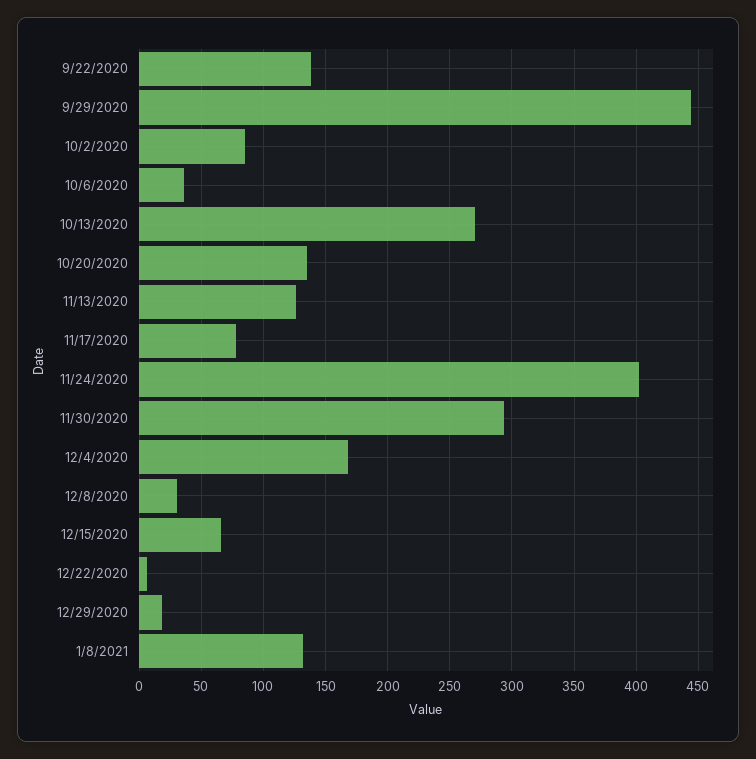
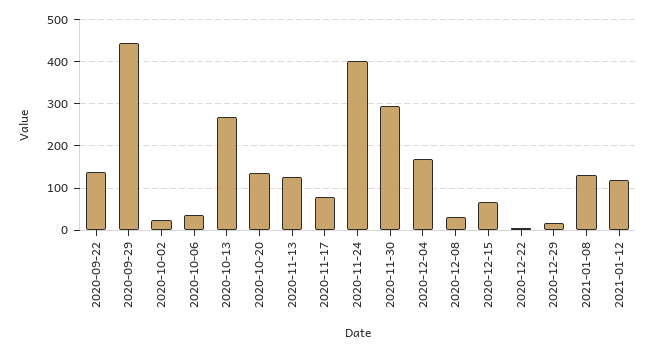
10/2/2020: 85 -> 20
2021-01-12: none -> 120

